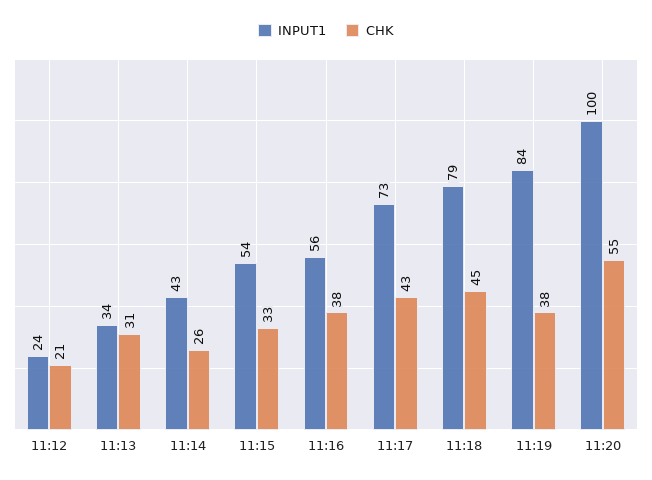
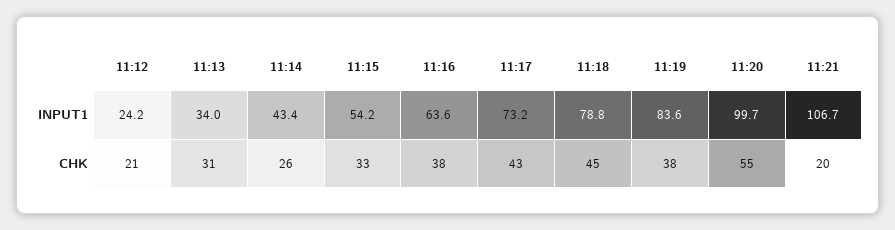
INPUT1, 11:16: 56 -> 63.6
INPUT1, 11:21: none -> 106.7
CHK, 11:21: none -> 20

